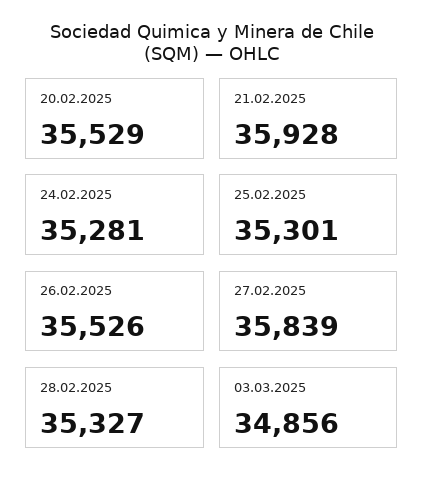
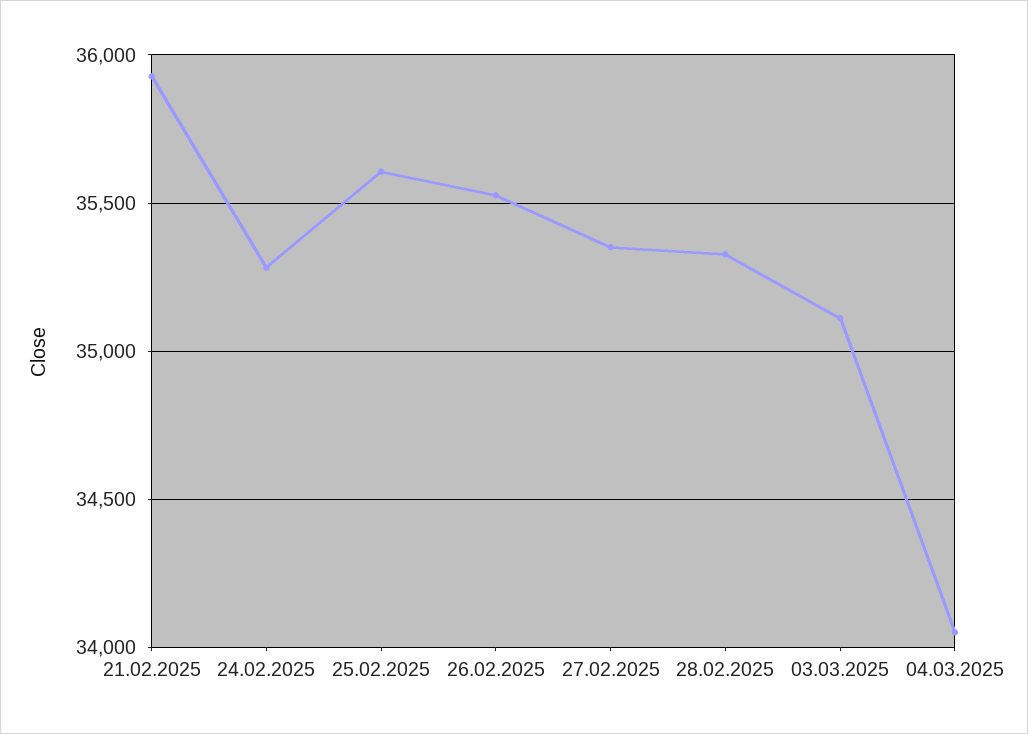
20.02.2025: 35529 -> none
25.02.2025: 35301 -> 35600
27.02.2025: 35839 -> 35350
03.03.2025: 34856 -> 35100
04.03.2025: none -> 34050

